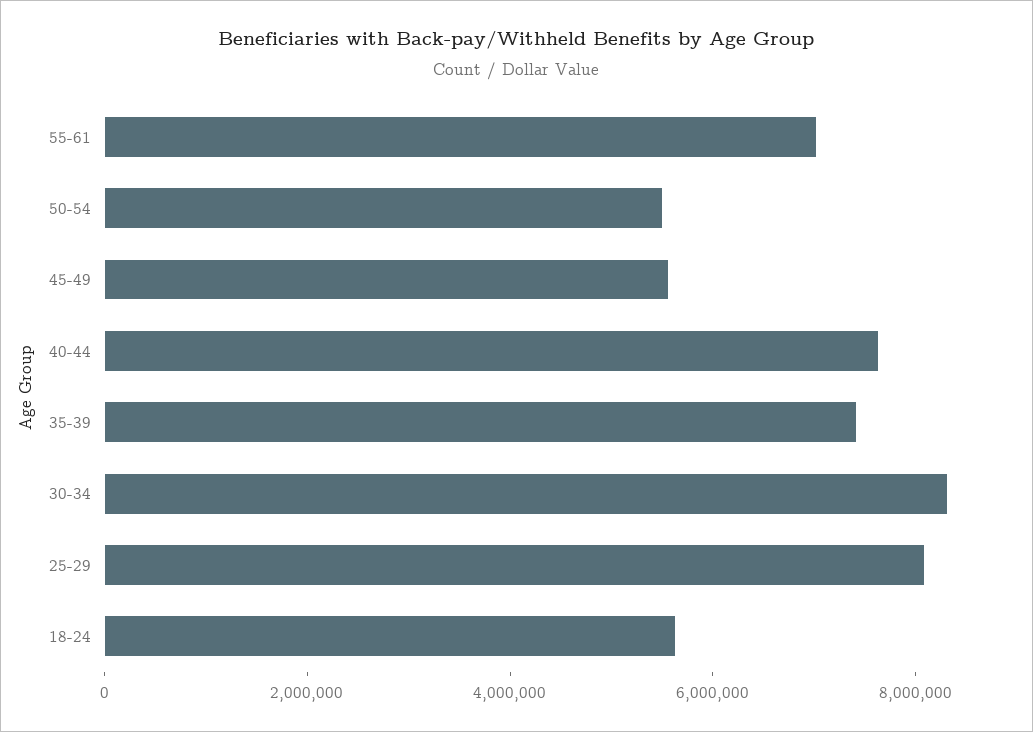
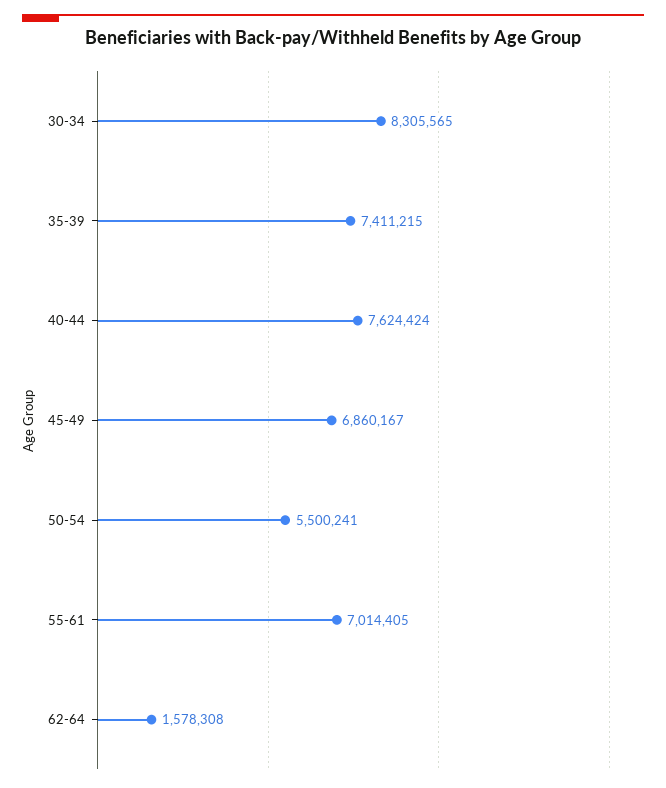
45-49: 5500000 -> 6860167
25-29: 8000000 -> none
18-24: 5500000 -> none
62-64: none -> 1578308

